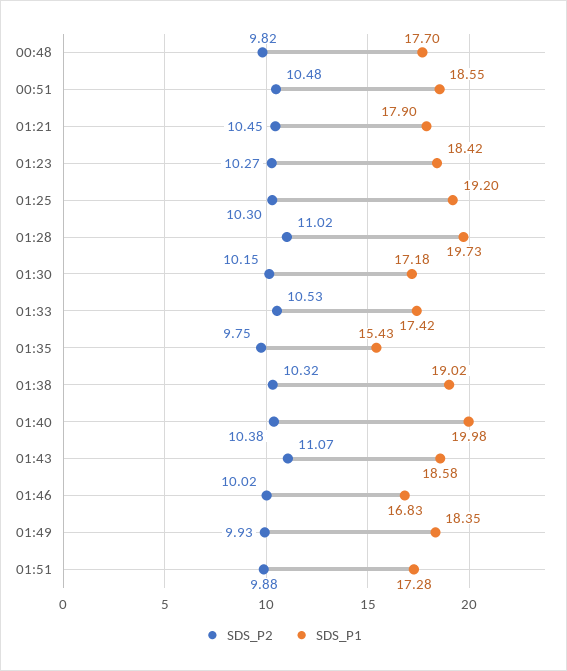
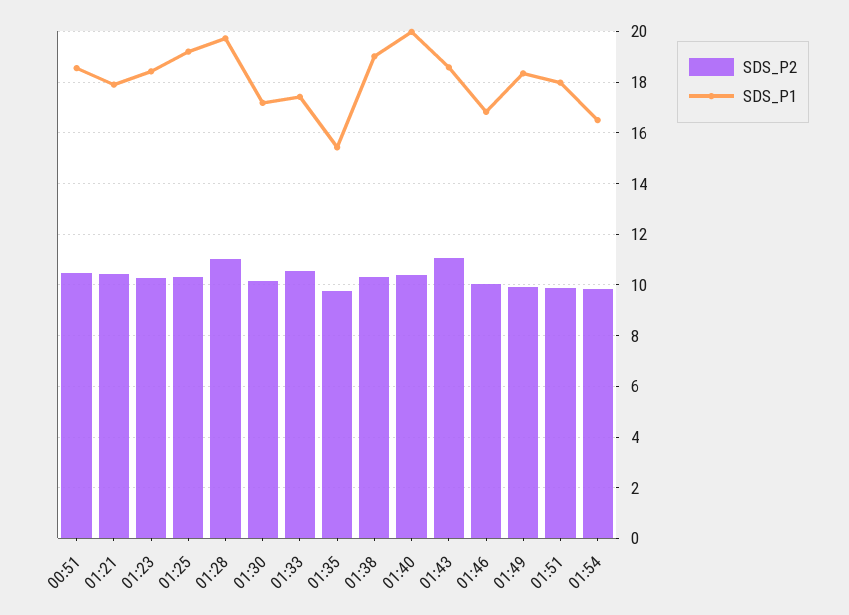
SDS_P2, 00:48: 9.82 -> none
SDS_P1, 00:48: 17.7 -> none
SDS_P1, 01:51: 17.28 -> 18
SDS_P2, 01:54: none -> 9.75
SDS_P1, 01:54: none -> 16.5

